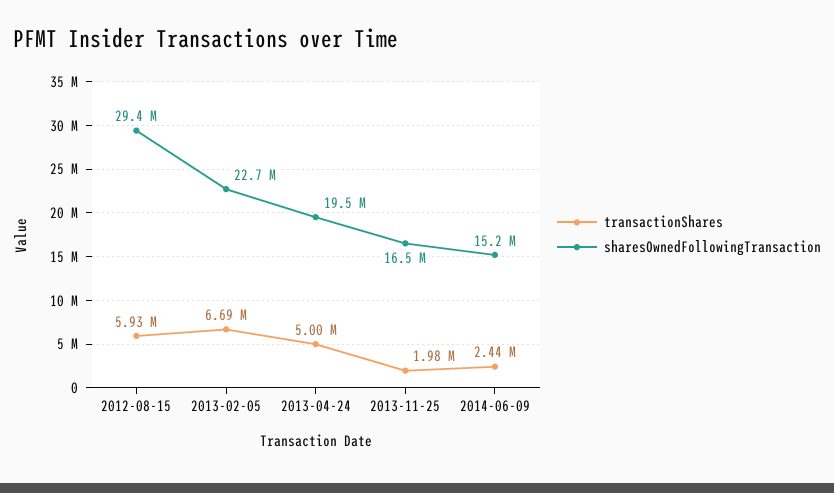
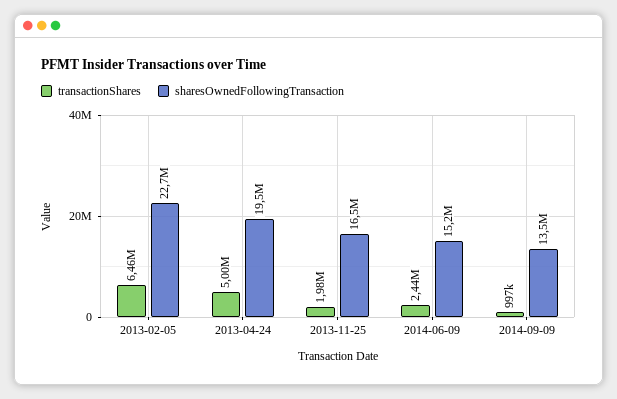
transactionShares, 2012-08-15: 5930000 -> none
sharesOwnedFollowingTransaction, 2012-08-15: 29400000 -> none
transactionShares, 2013-02-05: 6690000 -> 6460000
transactionShares, 2014-09-09: none -> 997000
sharesOwnedFollowingTransaction, 2014-09-09: none -> 13500000

